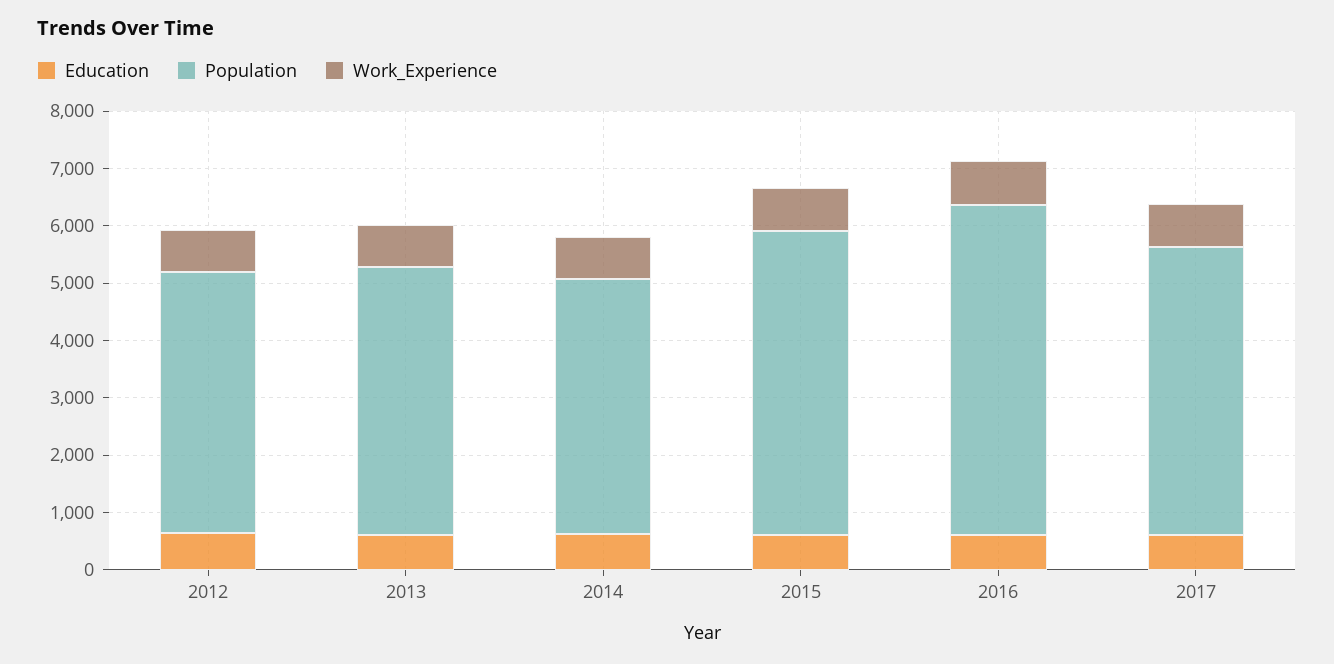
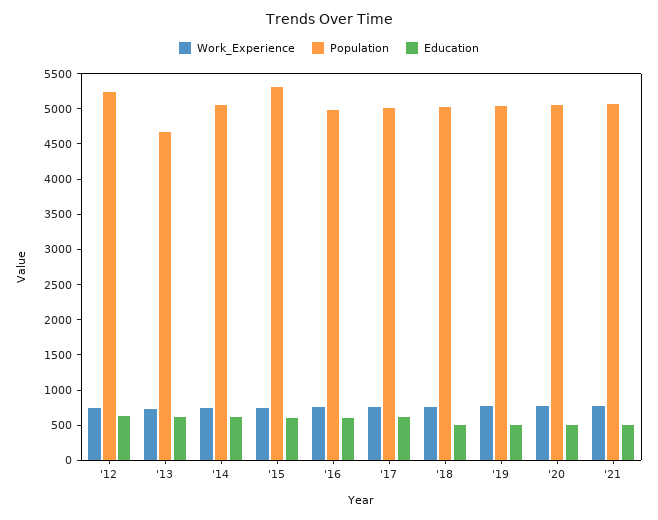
Population, 2012: 4600 -> 5250
Population, 2014: 4400 -> 5000
Population, 2016: 5800 -> 5000
Work_Experience, '18: none -> 750
Population, '18: none -> 5000
Education, '18: none -> 500
Work_Experience, '19: none -> 750
Population, '19: none -> 5000
Education, '19: none -> 500
Work_Experience, '20: none -> 750
Population, '20: none -> 5000
Education, '20: none -> 500
Work_Experience, '21: none -> 750
Population, '21: none -> 5000
Education, '21: none -> 500

